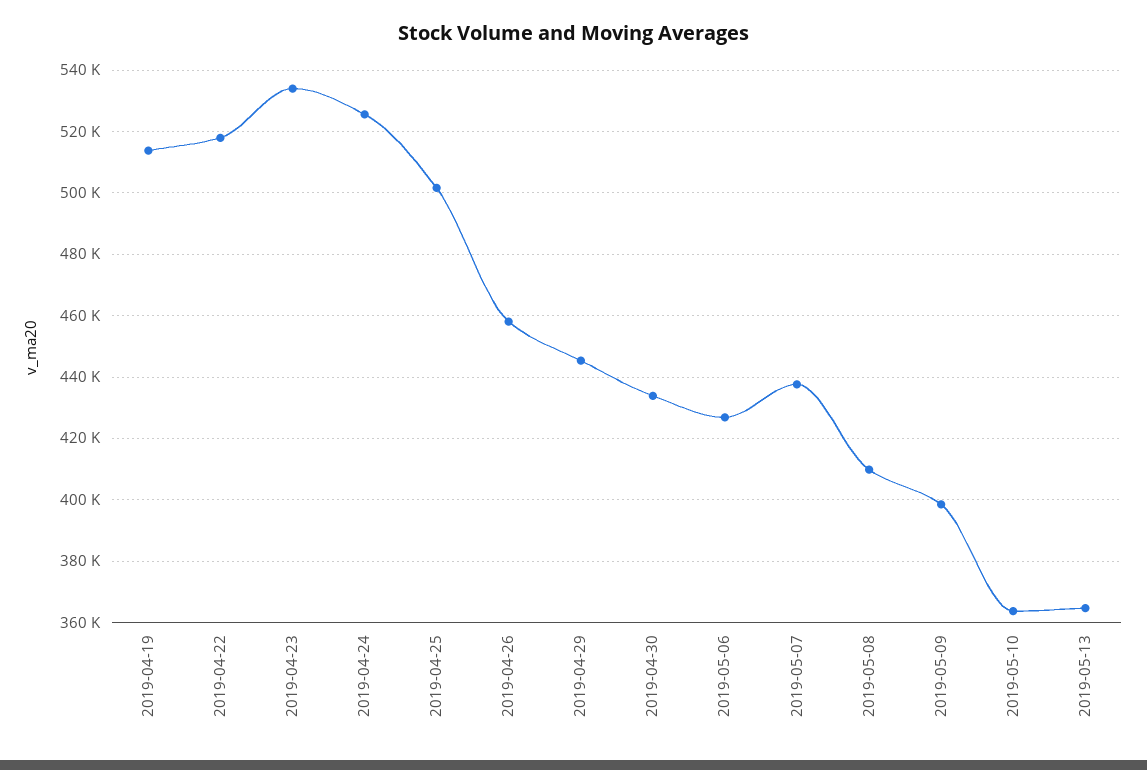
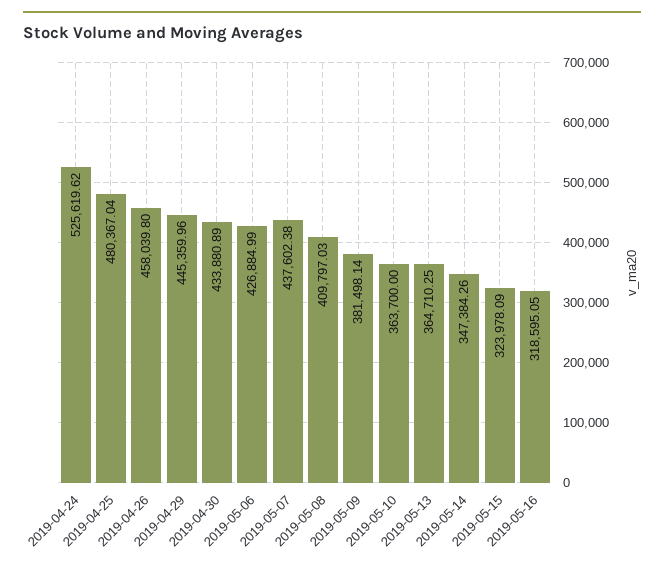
2019-04-19: 514000 -> none
2019-04-22: 518000 -> none
2019-04-23: 534000 -> none
2019-04-25: 502000 -> 480367.04
2019-05-09: 398000 -> 381498.14
2019-05-14: none -> 347384.26
2019-05-15: none -> 323978.09
2019-05-16: none -> 318595.05

